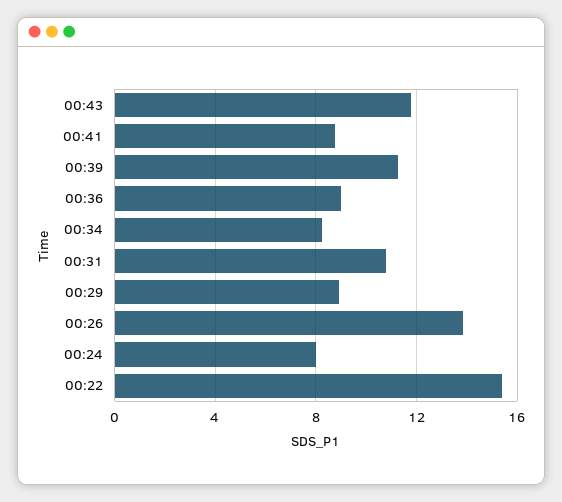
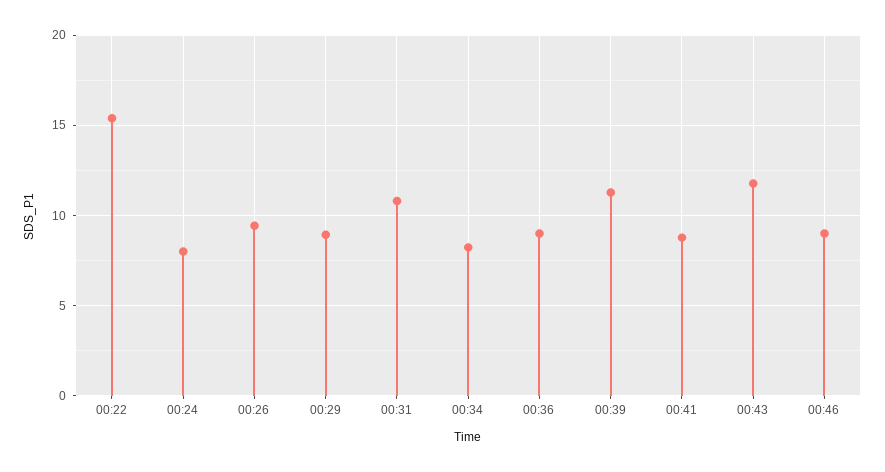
00:26: 14 -> 9.5
00:46: none -> 9

